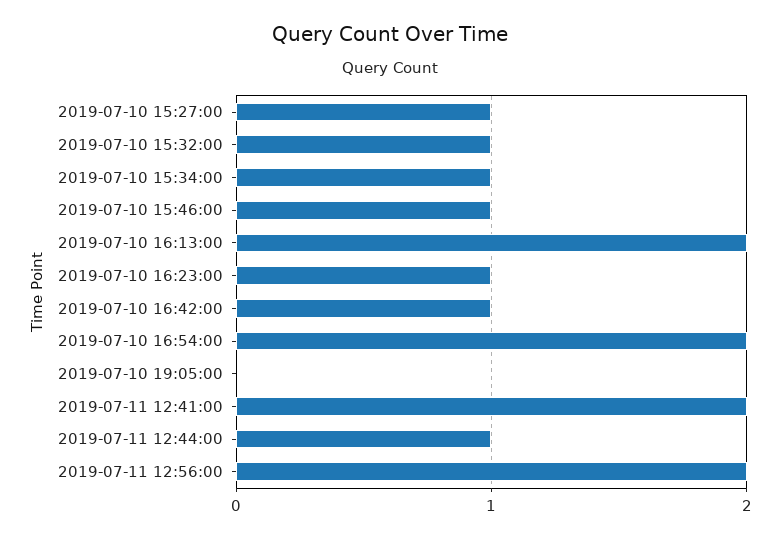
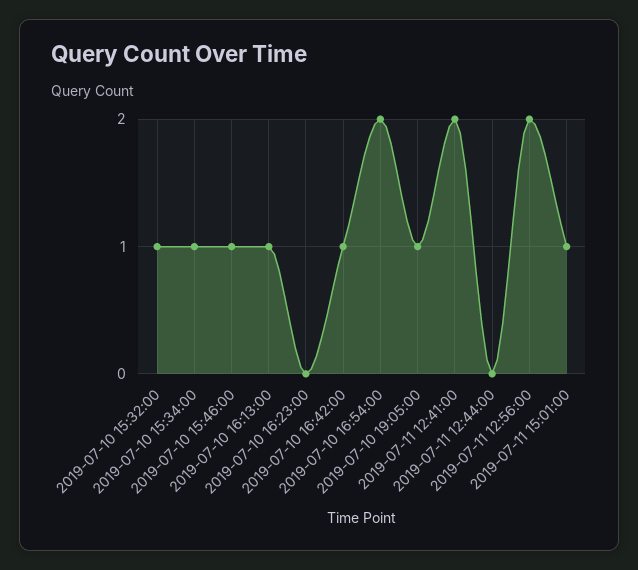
2019-07-10 15:27:00: 1 -> none
2019-07-10 16:13:00: 2 -> 1
2019-07-10 16:23:00: 1 -> 0
2019-07-10 19:05:00: 0 -> 1
2019-07-11 12:44:00: 1 -> 0
2019-07-11 15:01:00: none -> 1

